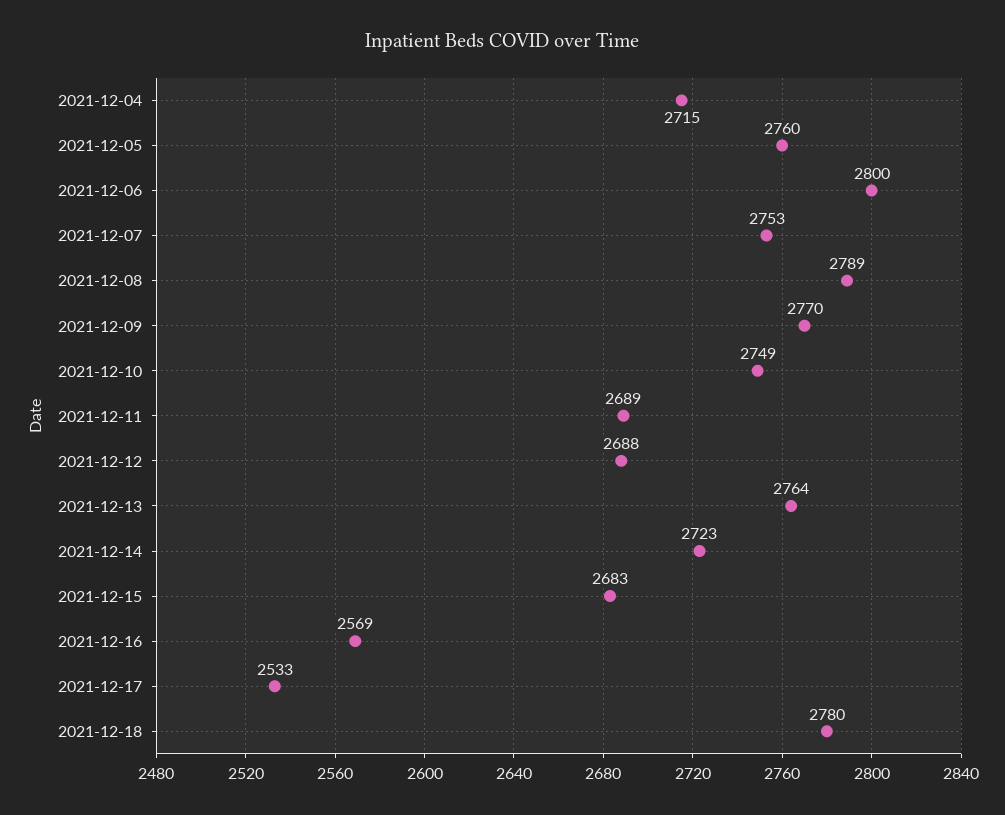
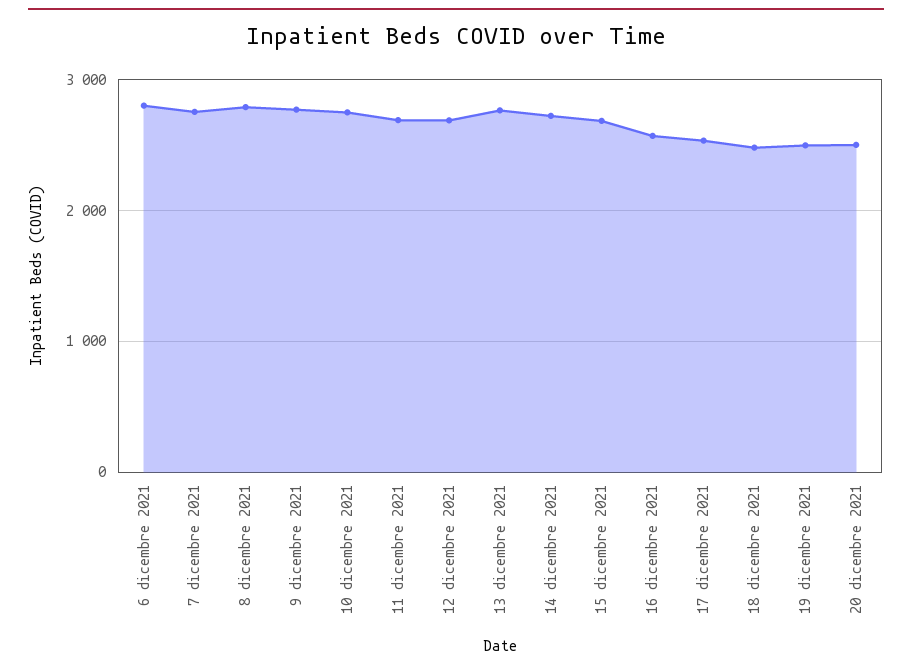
2021-12-04: 2715 -> none
2021-12-05: 2760 -> none
2021-12-18: 2780 -> 2500
19 dicembre 2021: none -> 2500
20 dicembre 2021: none -> 2500

